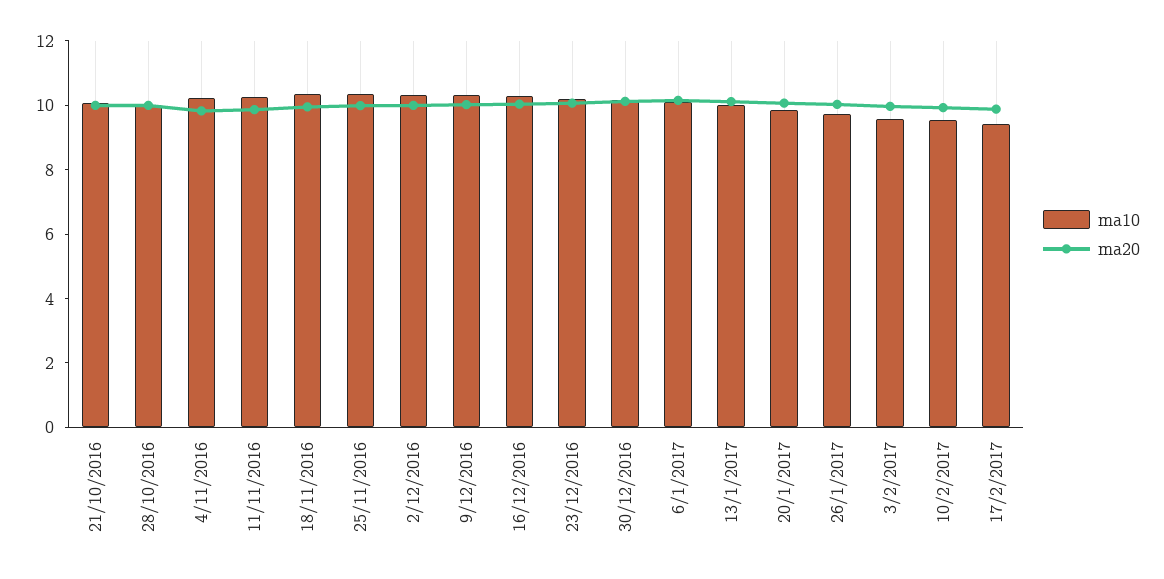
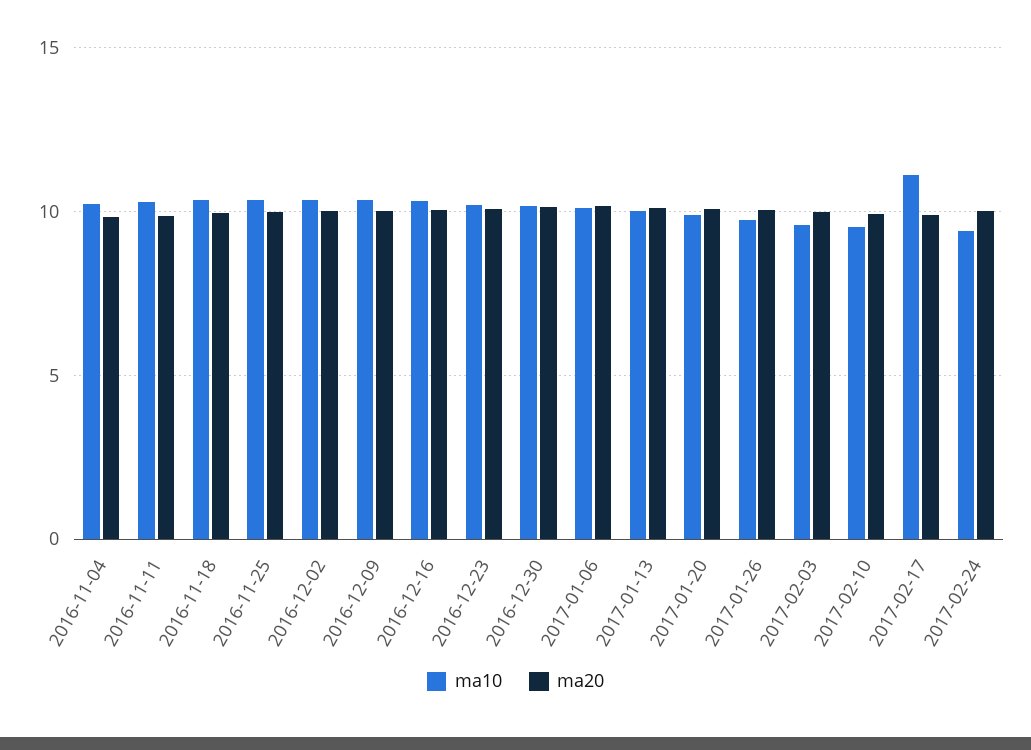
ma10, 21/10/2016: 10 -> none
ma20, 21/10/2016: 10 -> none
ma10, 28/10/2016: 10 -> none
ma20, 28/10/2016: 10 -> none
ma10, 17/2/2017: 9.5 -> 11
ma10, 2017-02-24: none -> 9.5
ma20, 2017-02-24: none -> 10

